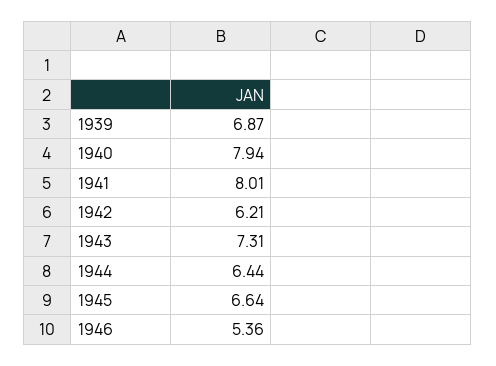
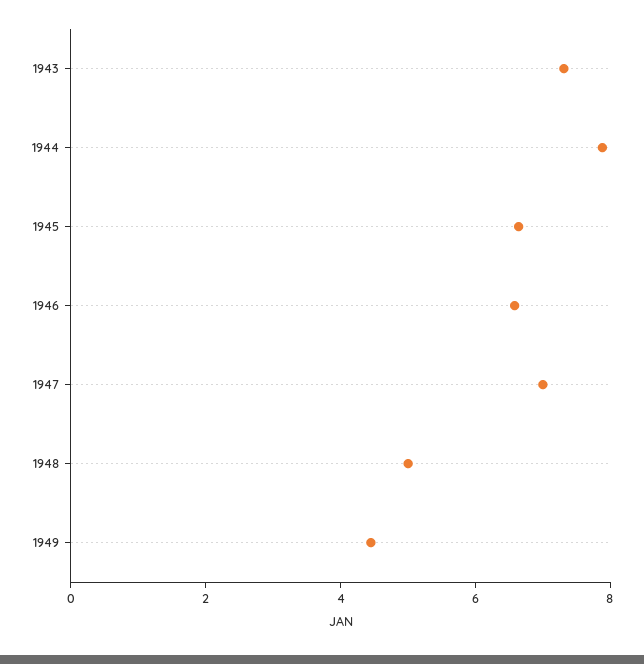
1939: 6.87 -> none
1940: 7.94 -> none
1941: 8.01 -> none
1942: 6.21 -> none
1944: 6.44 -> 8
1946: 5.36 -> 6.5
1947: none -> 7
1948: none -> 5
1949: none -> 4.5

